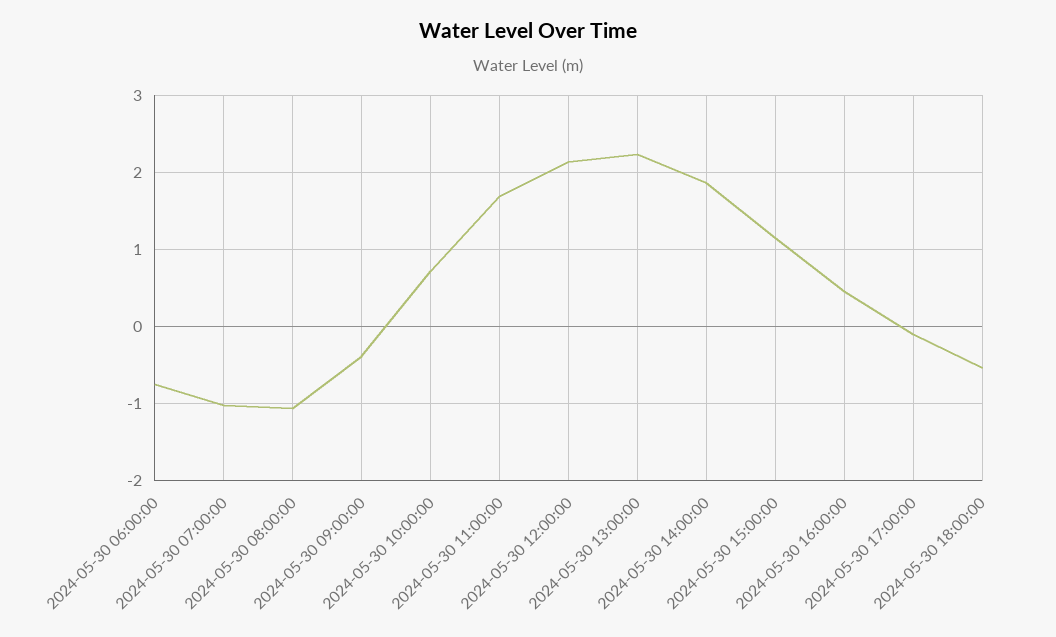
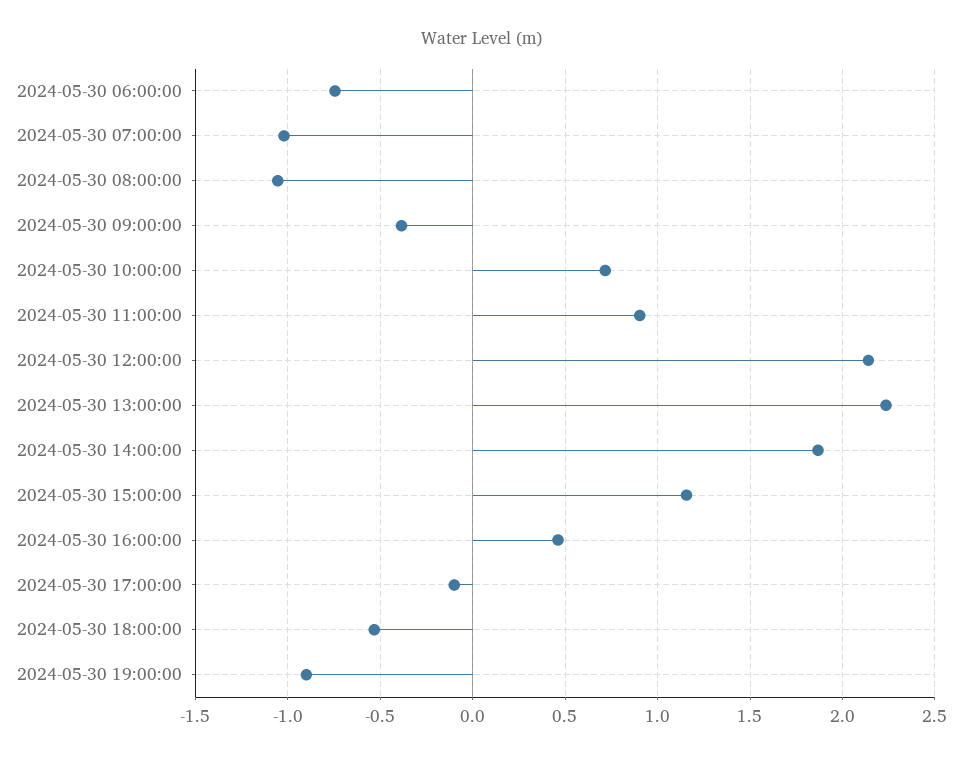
2024-05-30 11:00:00: 1.7 -> 0.9
2024-05-30 19:00:00: none -> -0.9

